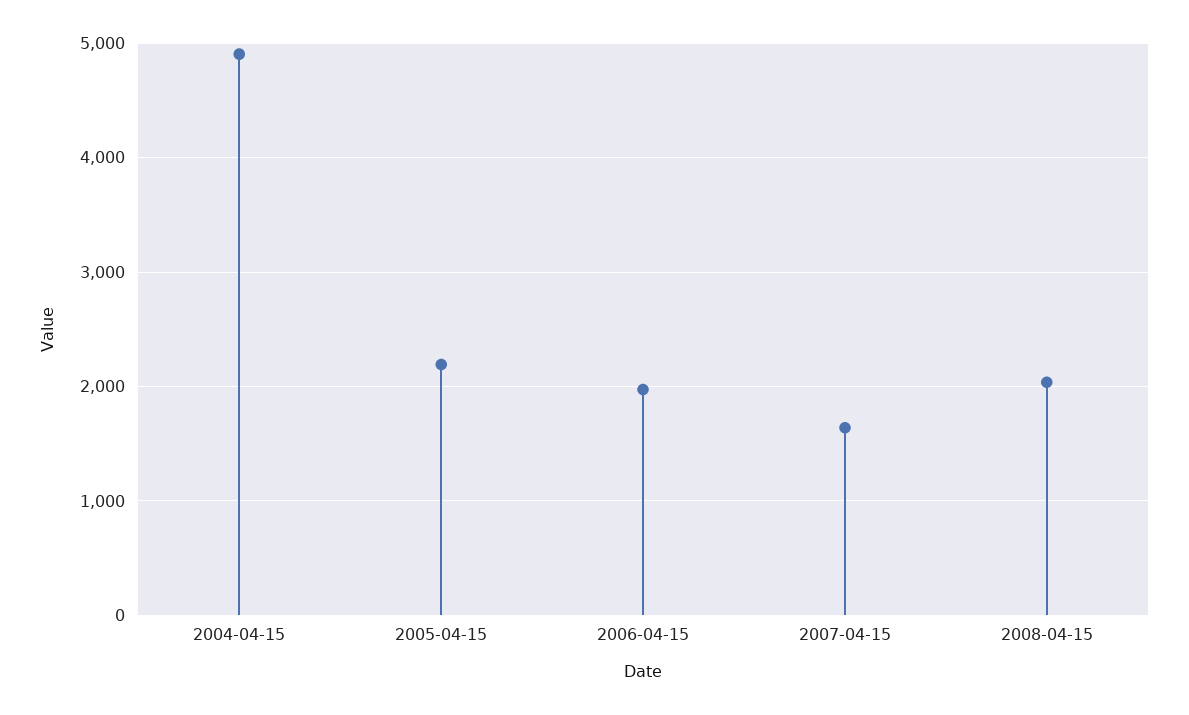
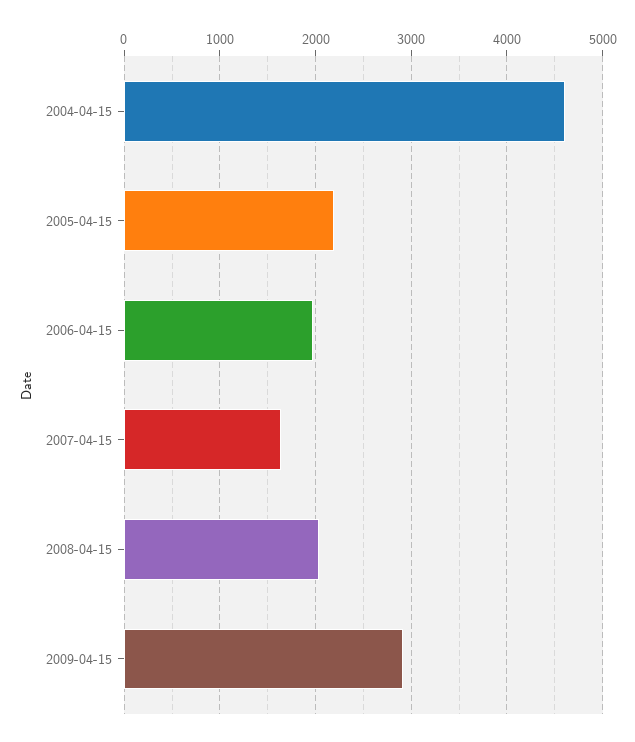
2004-04-15: 4900 -> 4600
2009-04-15: none -> 2900

